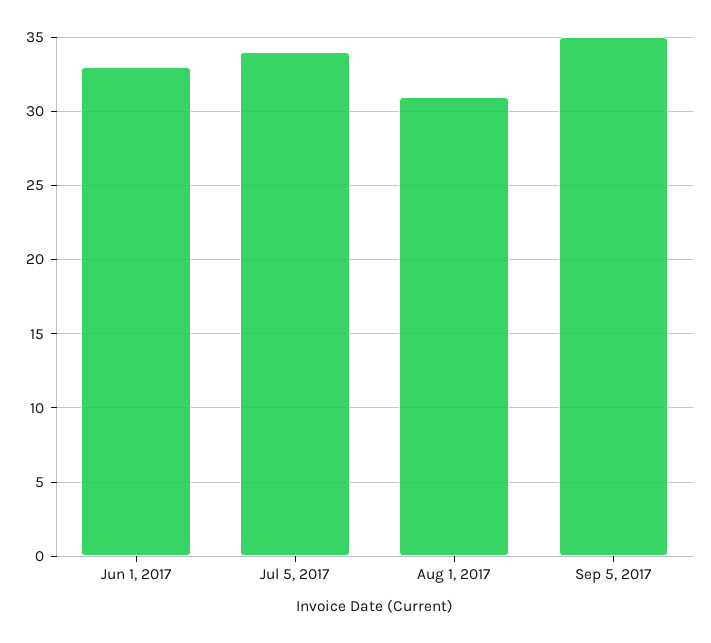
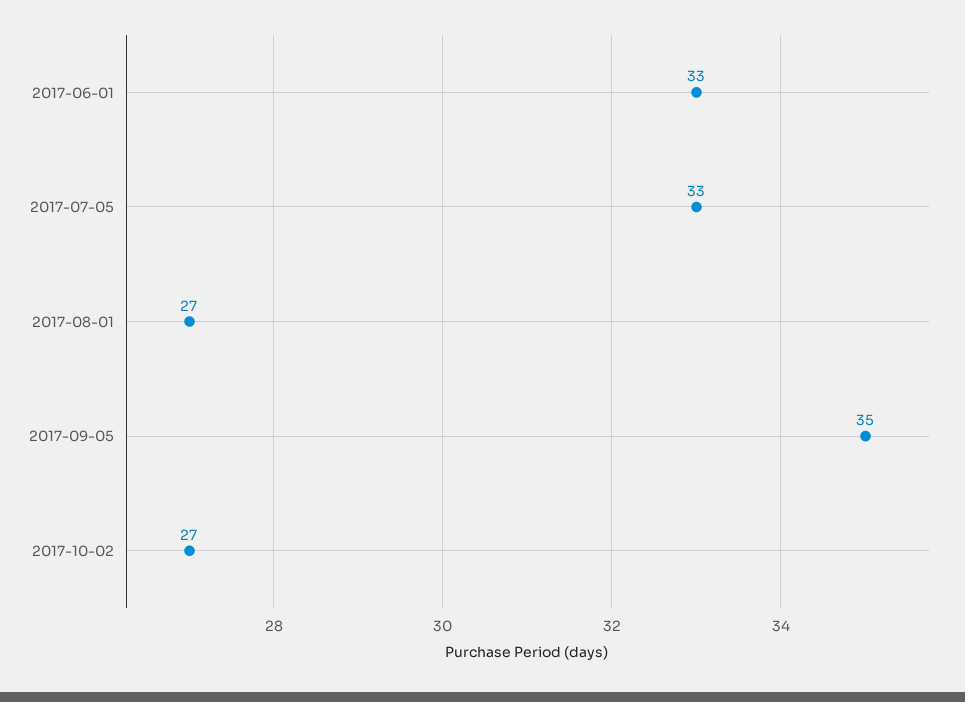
Jul 5, 2017: 34 -> 33
Aug 1, 2017: 31 -> 27
2017-10-02: none -> 27

